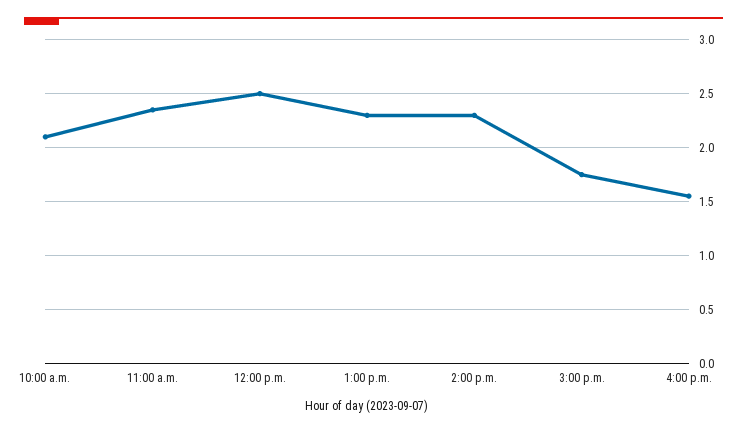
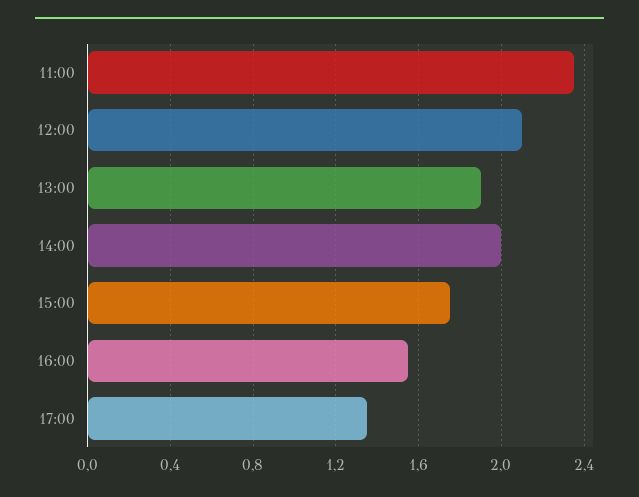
10:00 a.m.: 2.1 -> none
12:00 p.m.: 2.5 -> 2.1
1:00 p.m.: 2.3 -> 1.9
2:00 p.m.: 2.3 -> 2
17:00: none -> 1.35

